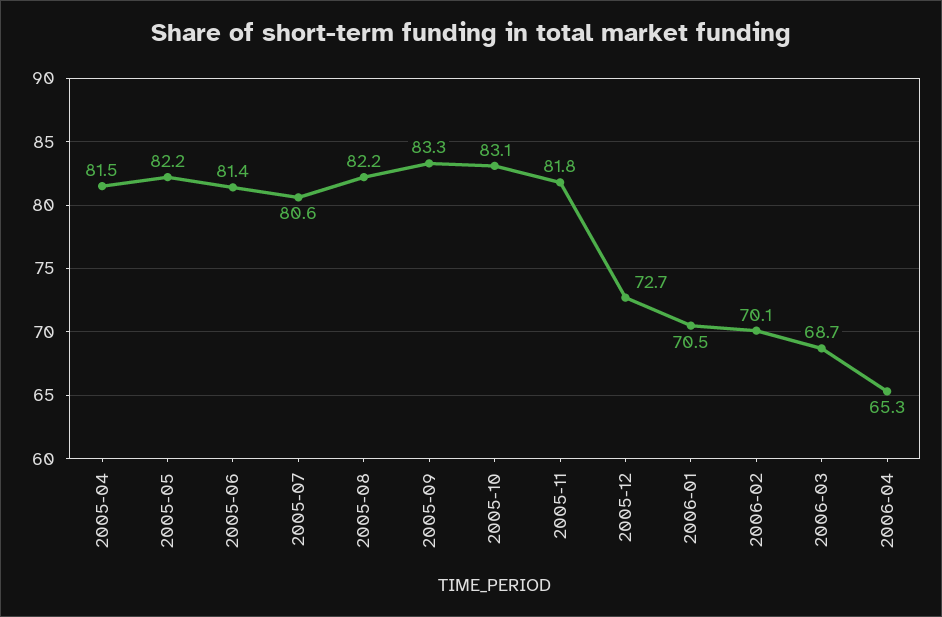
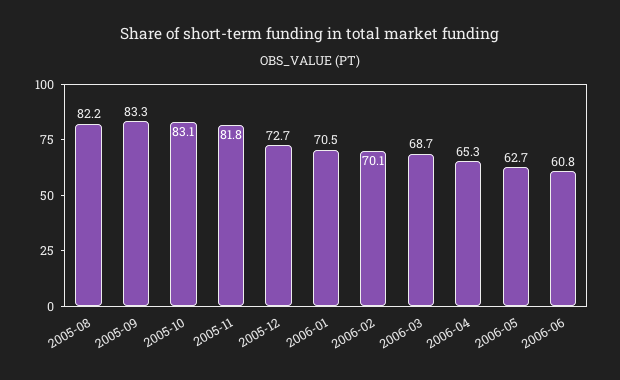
2005-04: 81.5 -> none
2005-05: 82.2 -> none
2005-06: 81.4 -> none
2005-07: 80.6 -> none
2006-05: none -> 62.7
2006-06: none -> 60.8

